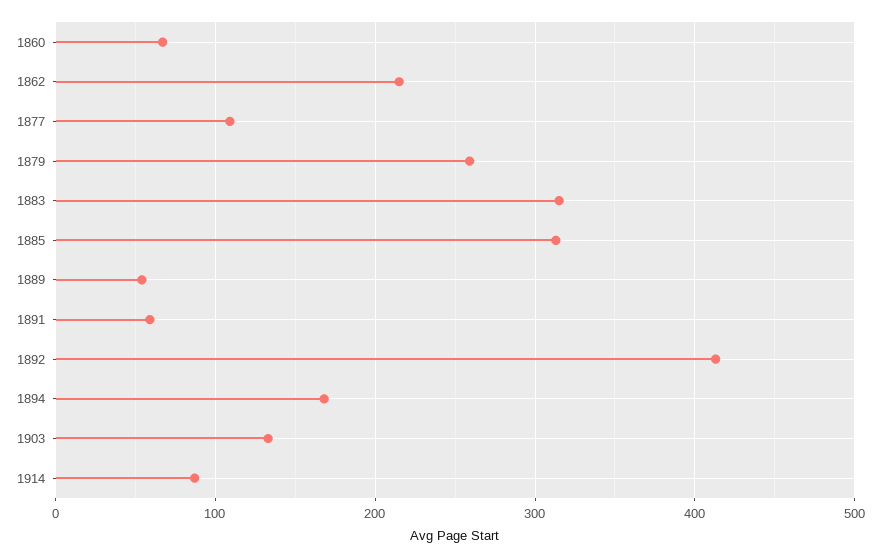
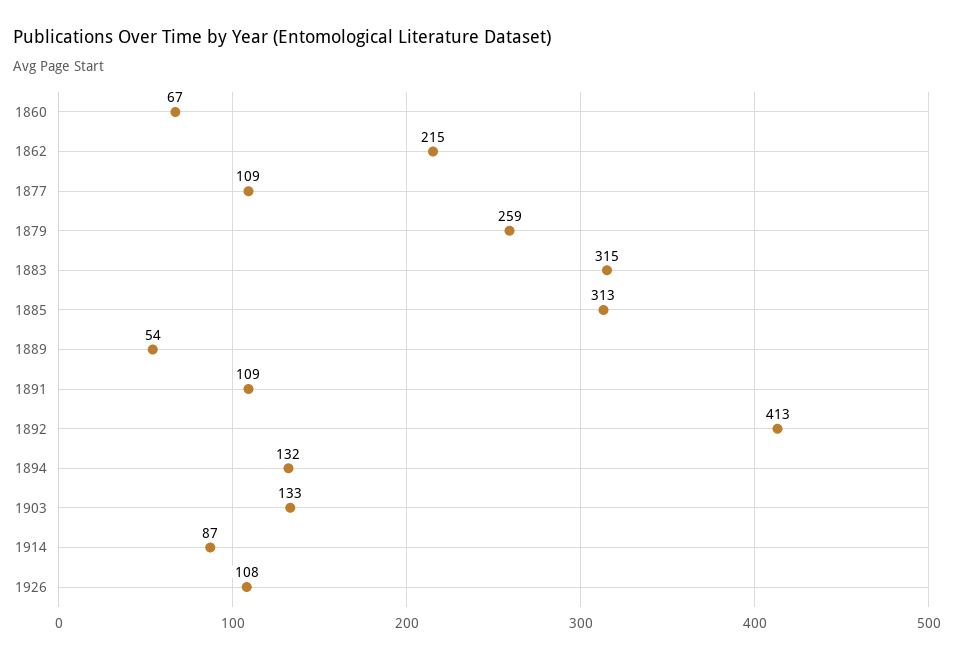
1891: 60 -> 109
1894: 170 -> 132
1926: none -> 108

